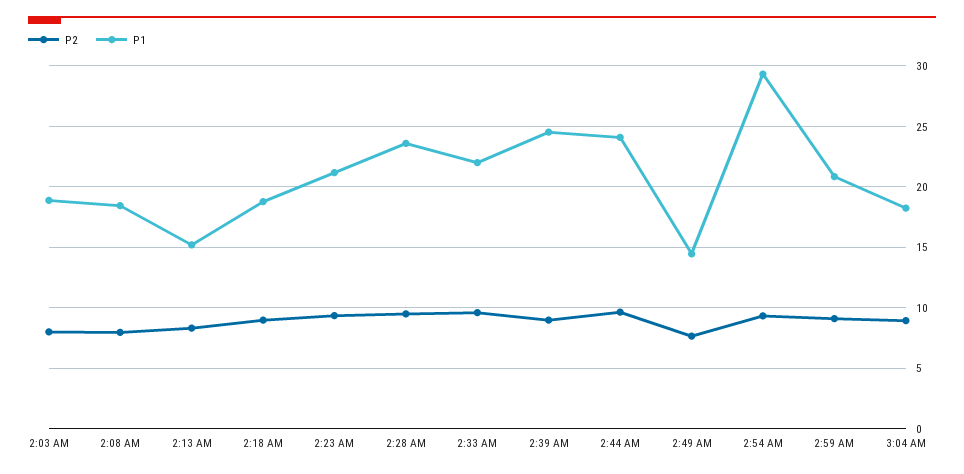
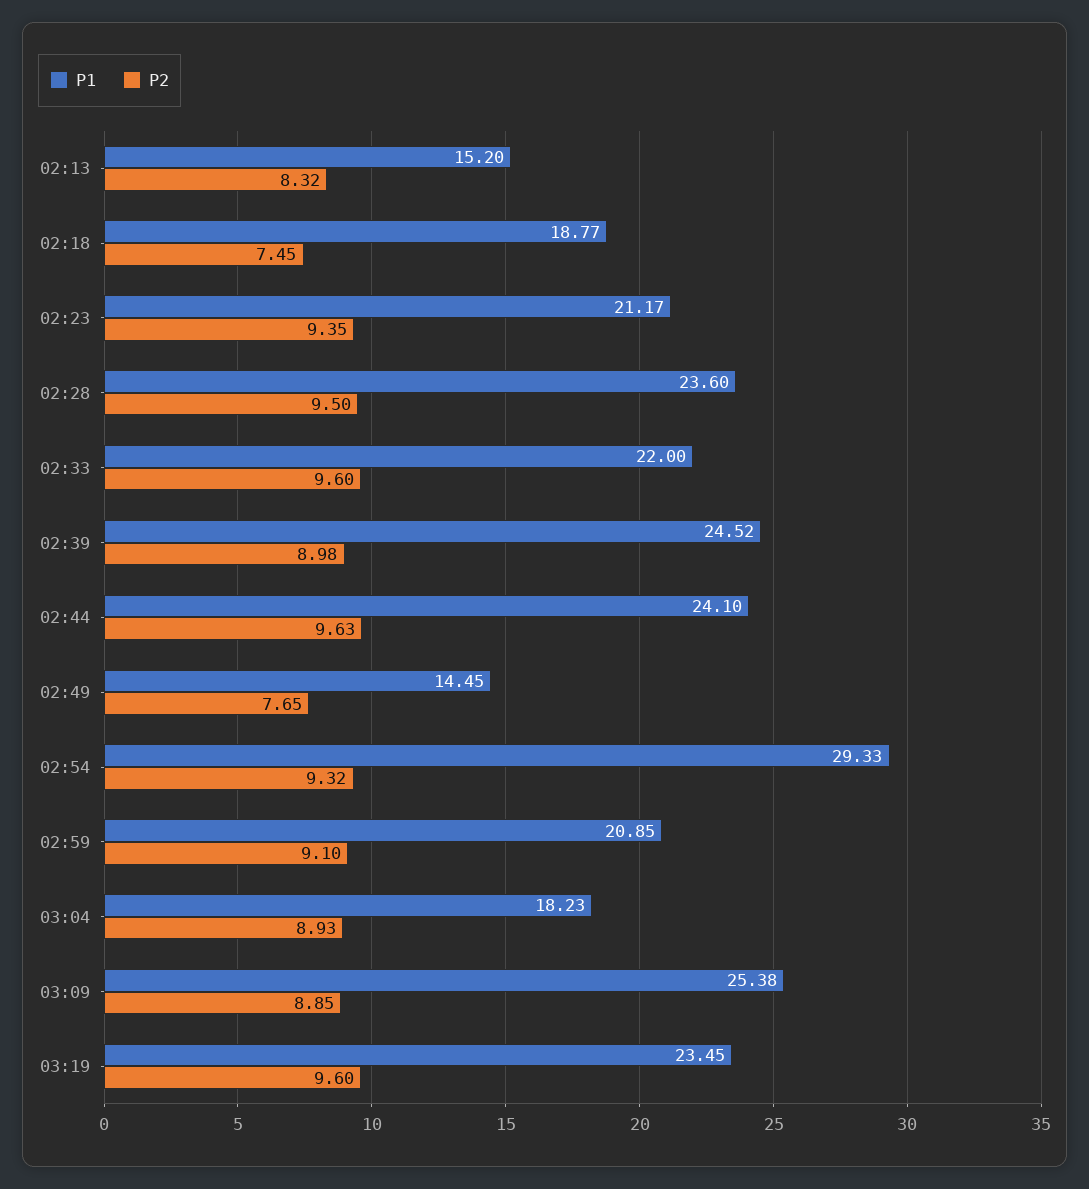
P2, 2:03 AM: 8 -> none
P1, 2:03 AM: 19 -> none
P2, 2:08 AM: 8 -> none
P1, 2:08 AM: 18.5 -> none
P2, 2:18 AM: 9 -> 7.45
P1, 03:09: none -> 25.38
P2, 03:09: none -> 8.85
P1, 03:19: none -> 23.45
P2, 03:19: none -> 9.6

